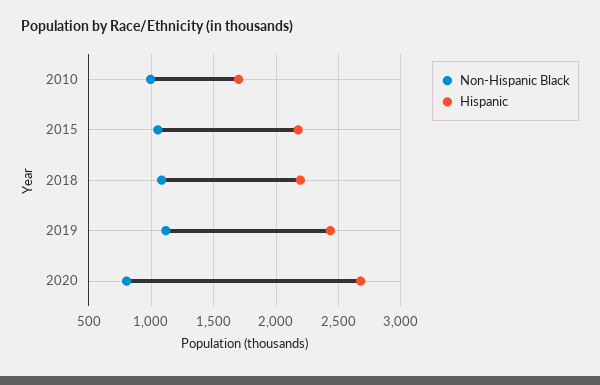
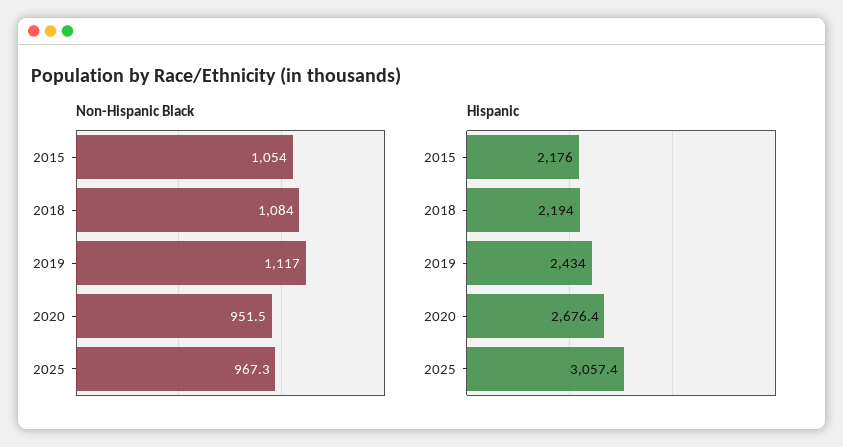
Non-Hispanic Black, 2010: 1000 -> none
Hispanic, 2010: 1700 -> none
Non-Hispanic Black, 2020: 800 -> 951.5
Non-Hispanic Black, 2025: none -> 967.3
Hispanic, 2025: none -> 3057.4

